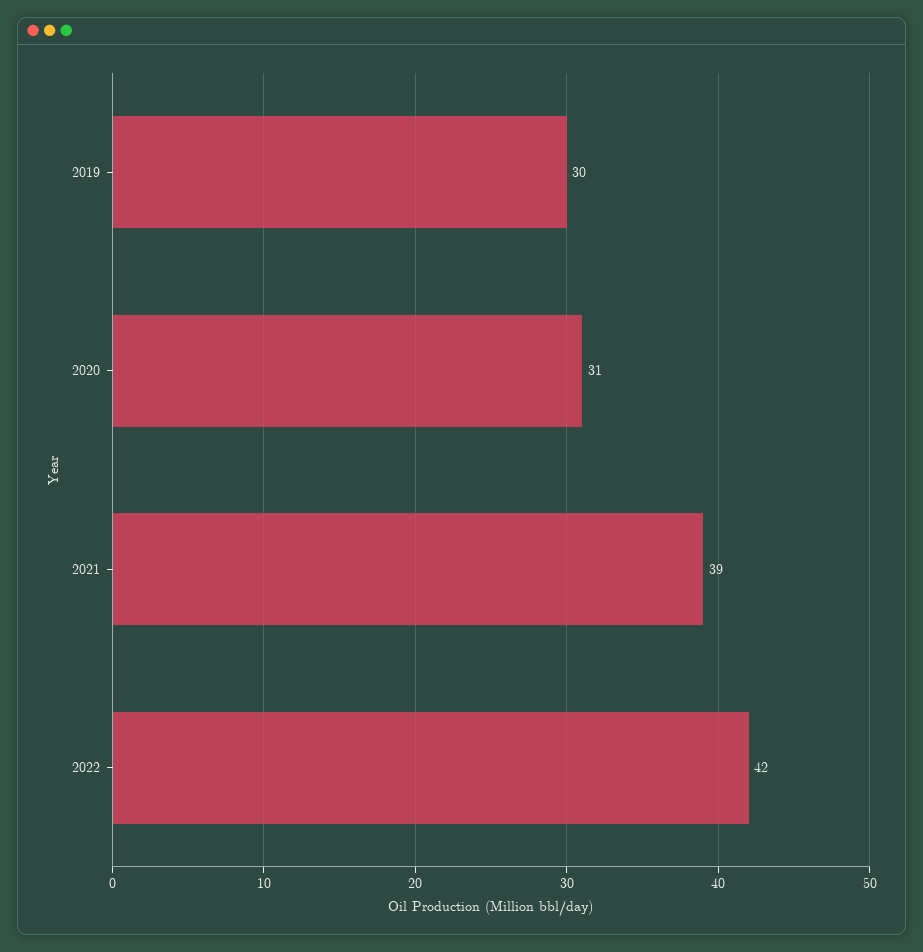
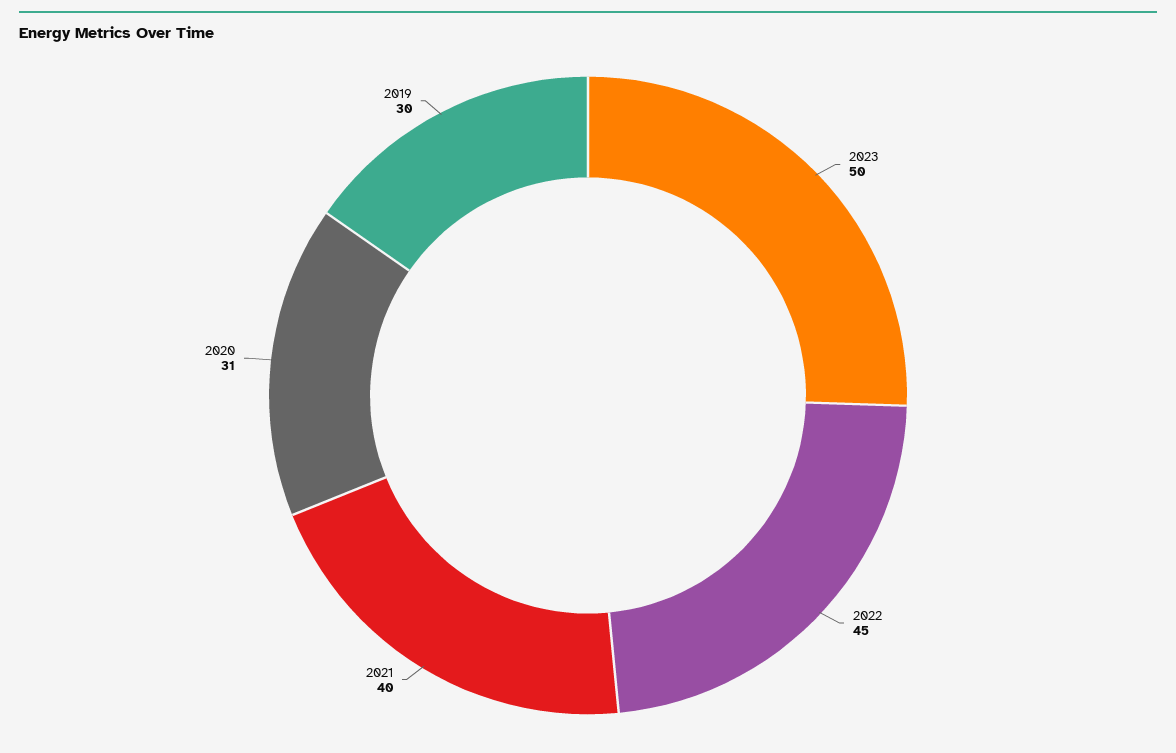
2021: 39 -> 40
2022: 42 -> 45
2023: none -> 50

